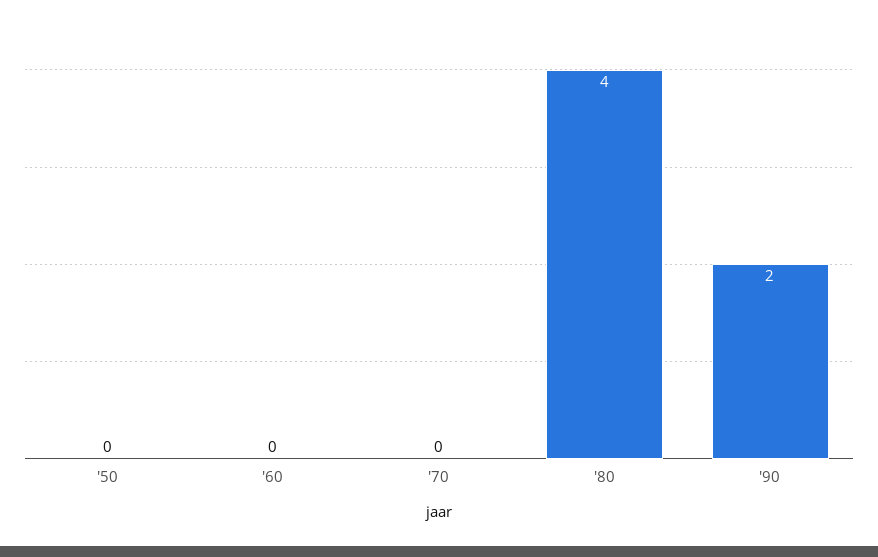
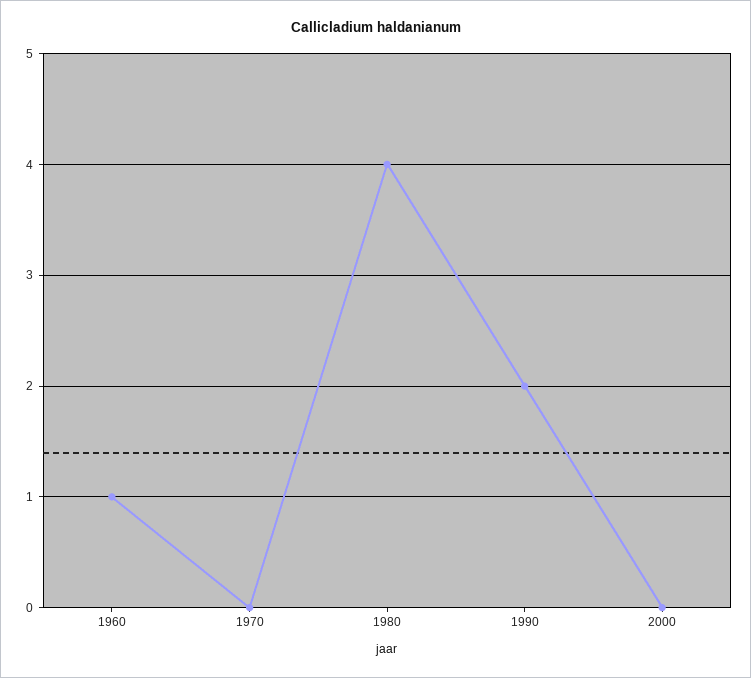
'50: 0 -> none
'60: 0 -> 1
2000: none -> 0

